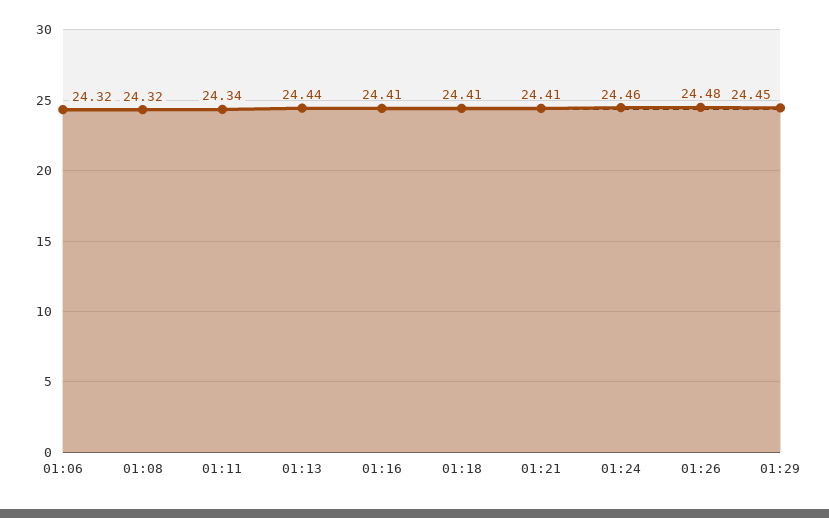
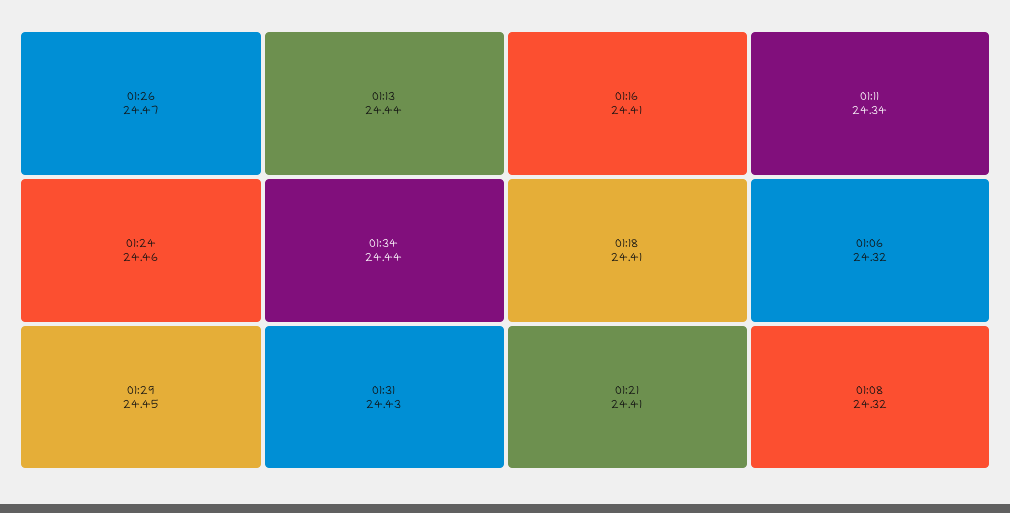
01:26: 24.48 -> 24.47
01:34: none -> 24.44
01:31: none -> 24.43

